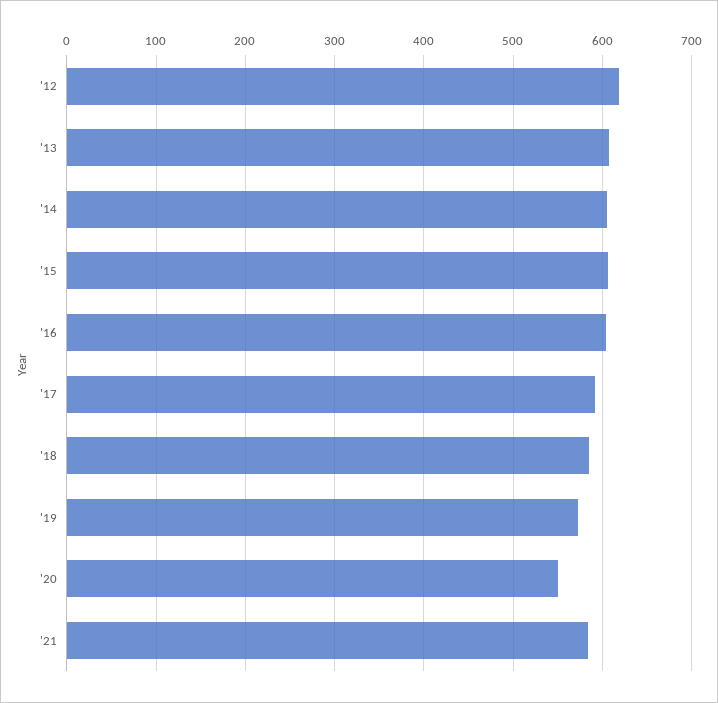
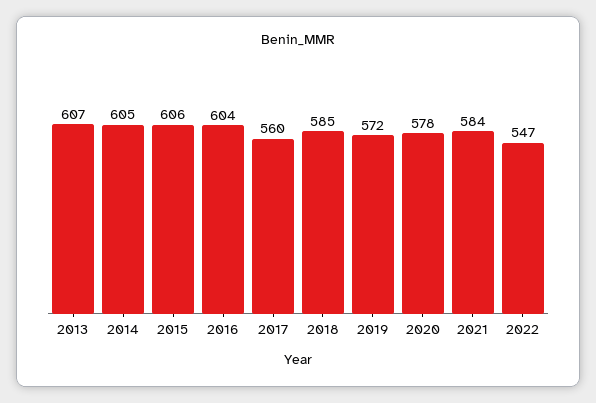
'12: 620 -> none
'17: 590 -> 560
'20: 550 -> 578
2022: none -> 547

